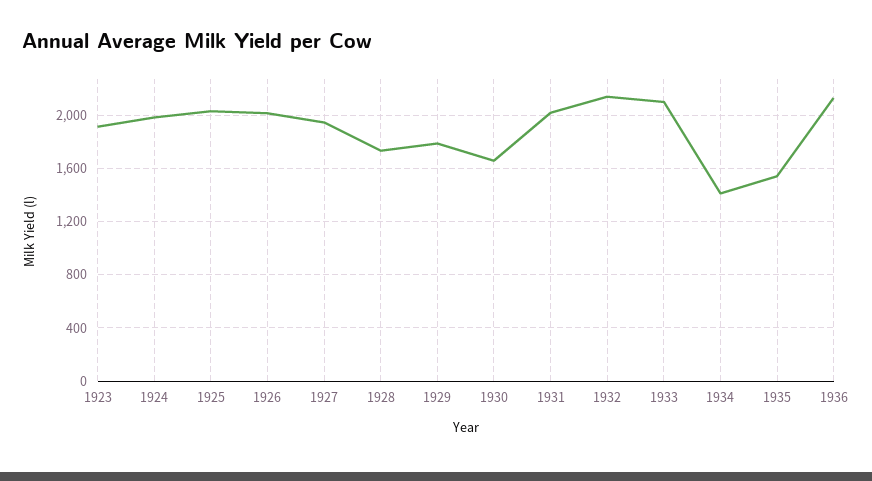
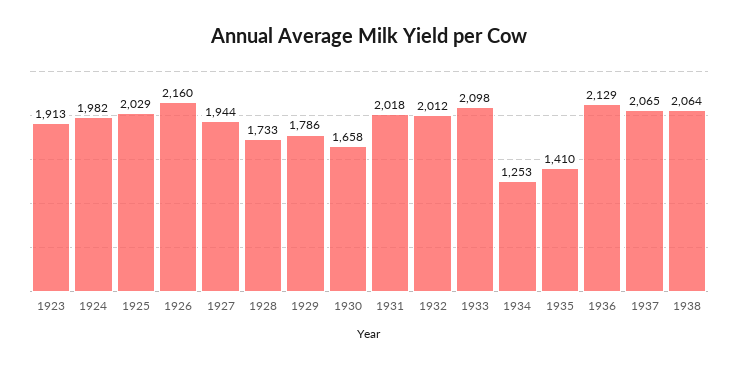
1926: 2000 -> 2160
1932: 2150 -> 2012
1934: 1400 -> 1253
1935: 1550 -> 1410
1937: none -> 2065
1938: none -> 2064

